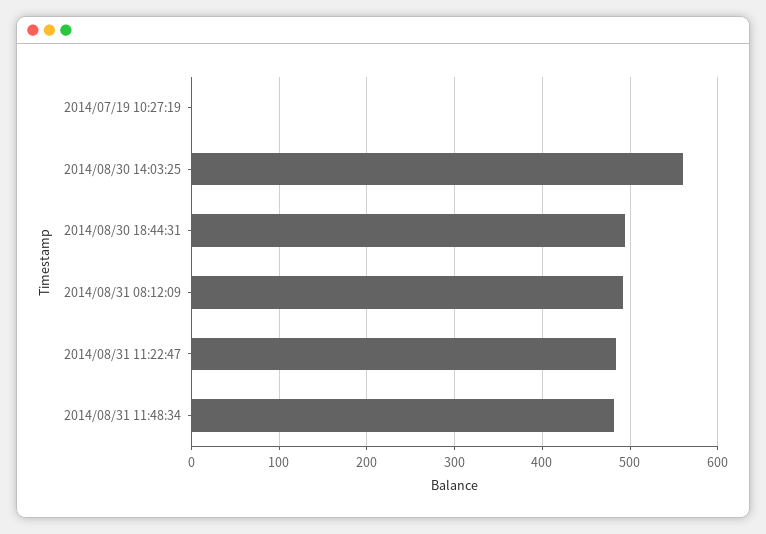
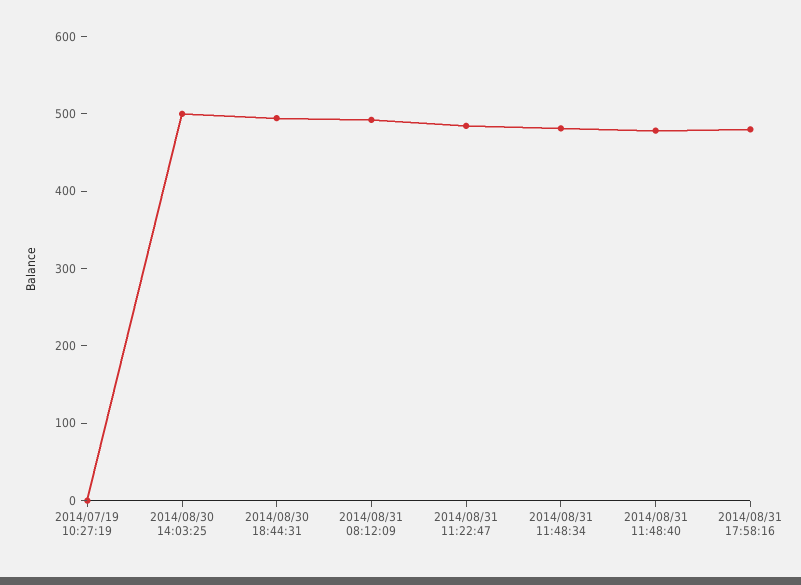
2014/08/30 14:03:25: 560 -> 500
2014/08/31 11:48:40: none -> 480
2014/08/31 17:58:16: none -> 480

